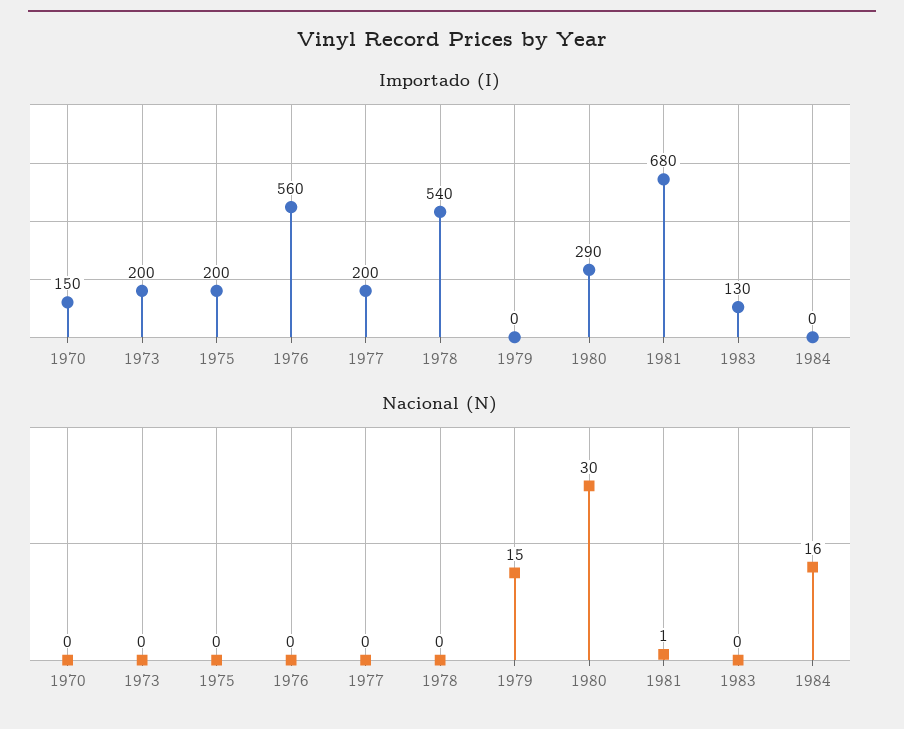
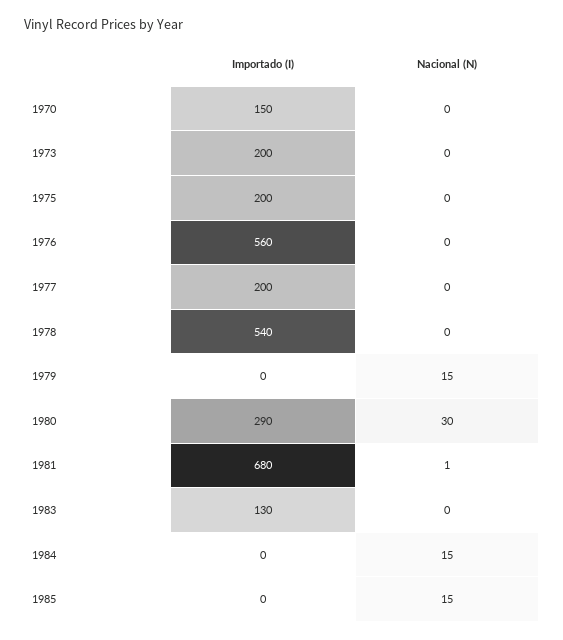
Nacional (N), 1984: 16 -> 15
Importado (I), 1985: none -> 0
Nacional (N), 1985: none -> 15

